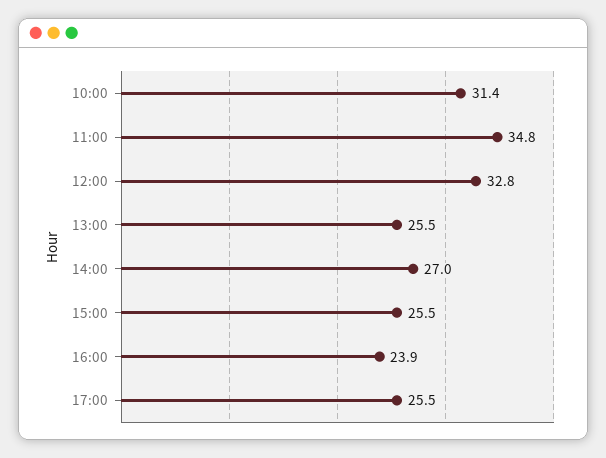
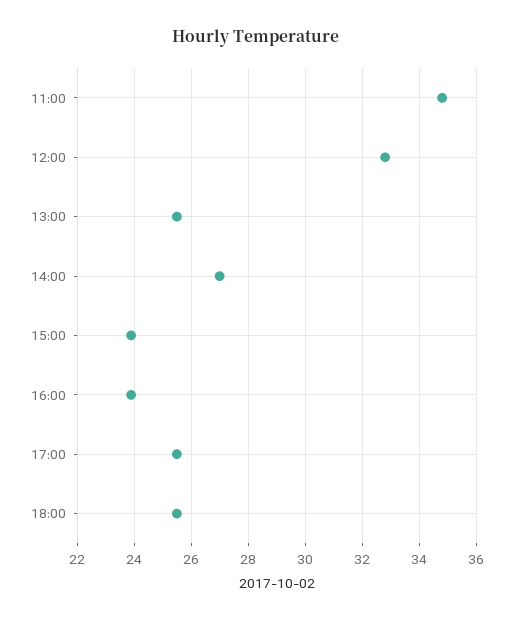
10:00: 31.4 -> none
15:00: 25.5 -> 24
18:00: none -> 25.5

